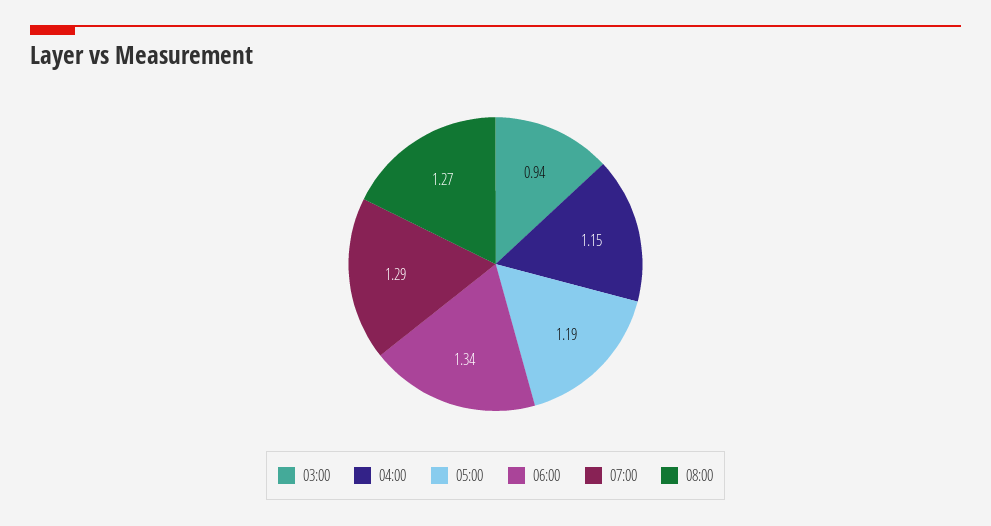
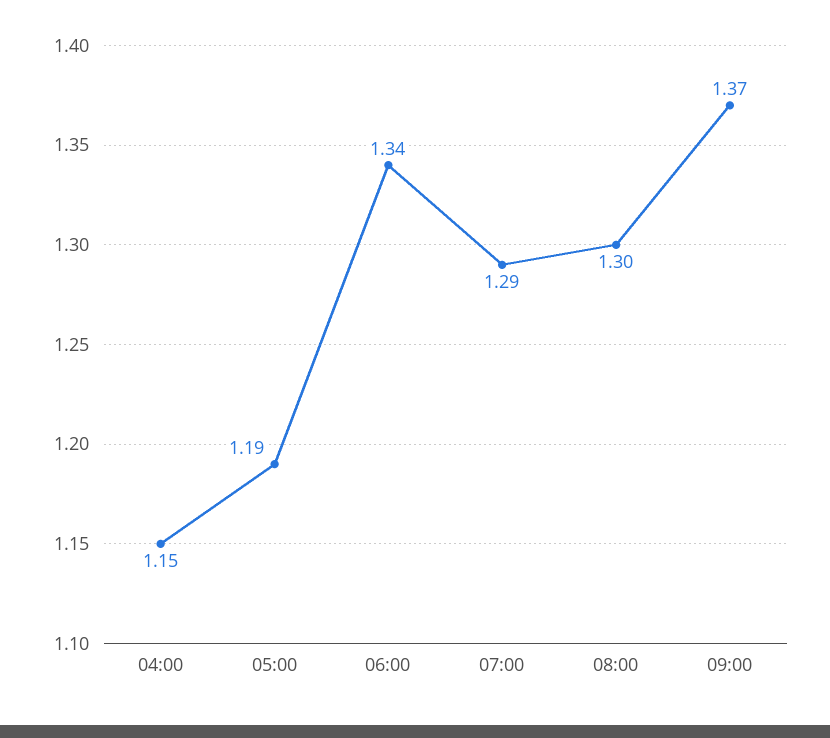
03:00: 0.94 -> none
08:00: 1.27 -> 1.3
09:00: none -> 1.37

